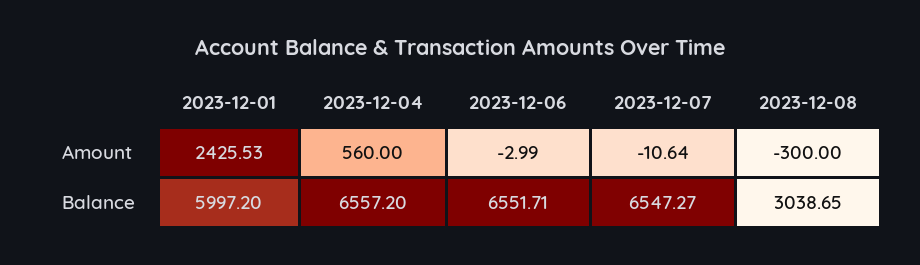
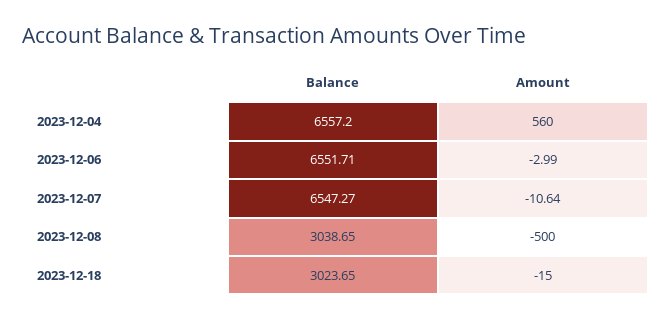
2023-12-01, Amount: 2425.53 -> none
2023-12-08, Amount: -300 -> -500
2023-12-01, Balance: 5997.2 -> none
2023-12-18, Balance: none -> 3023.65
2023-12-18, Amount: none -> -15

